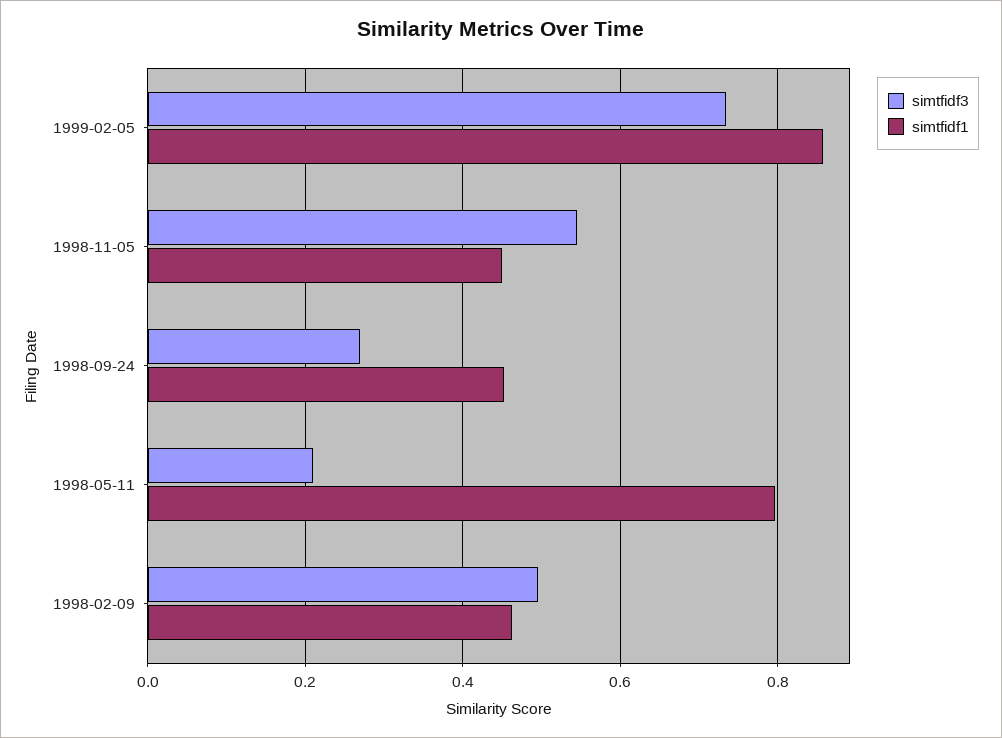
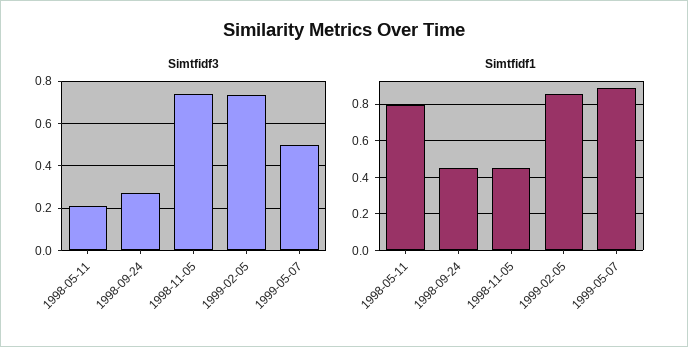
simtfidf3, 1998-11-05: 0.54 -> 0.75
simtfidf3, 1998-02-09: 0.5 -> none
simtfidf1, 1998-02-09: 0.46 -> none
simtfidf3, 1999-05-07: none -> 0.5
simtfidf1, 1999-05-07: none -> 0.9

